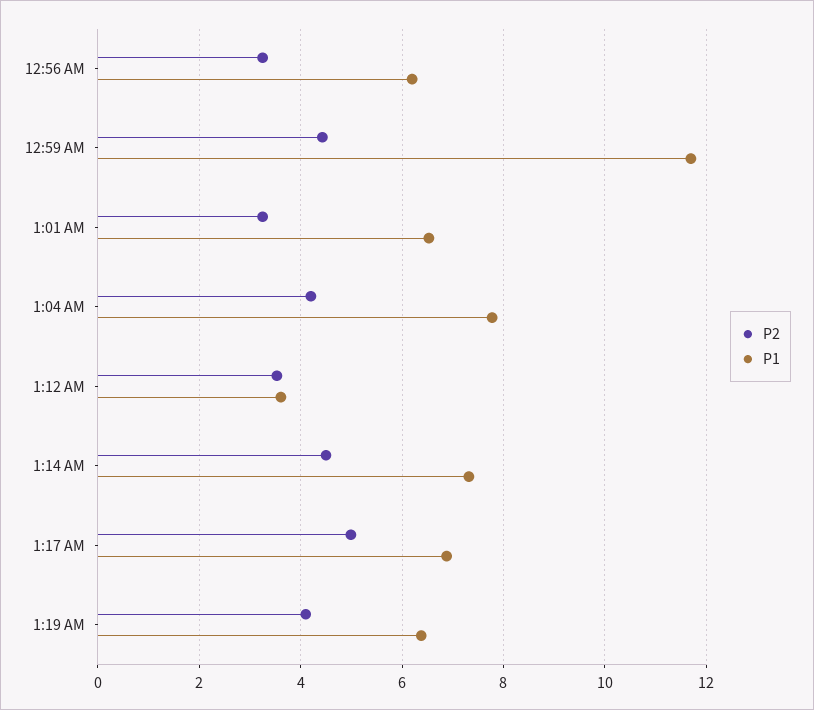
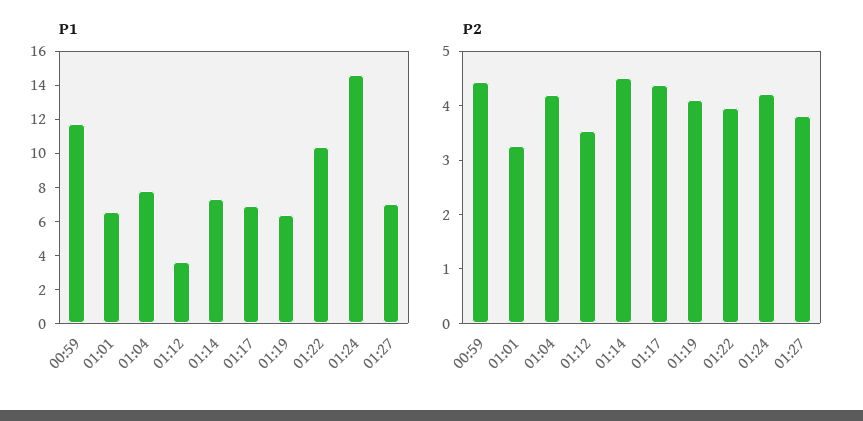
P2, 12:56 AM: 3.2 -> none
P1, 12:56 AM: 6.2 -> none
P2, 1:17 AM: 5 -> 4.4
P1, 01:22: none -> 10.5
P1, 01:24: none -> 14.5
P1, 01:27: none -> 7
P2, 01:22: none -> 4
P2, 01:24: none -> 4.2
P2, 01:27: none -> 3.8

